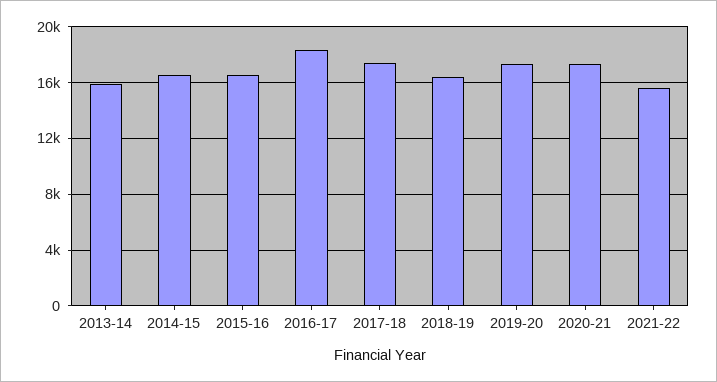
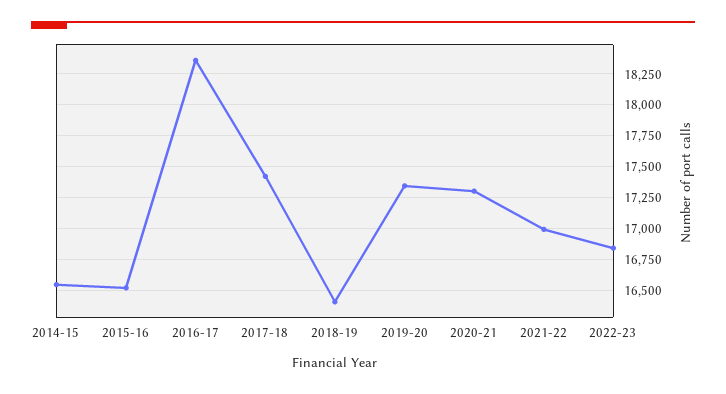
2013-14: 16000 -> none
2021-22: 15500 -> 17000
2022-23: none -> 16850

